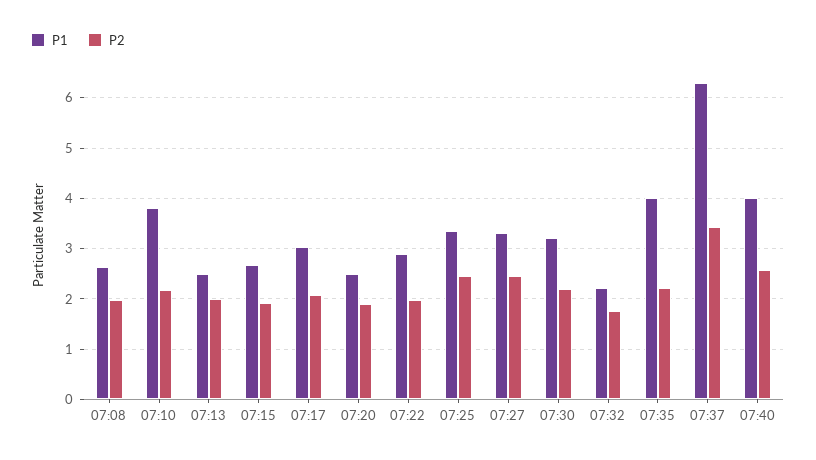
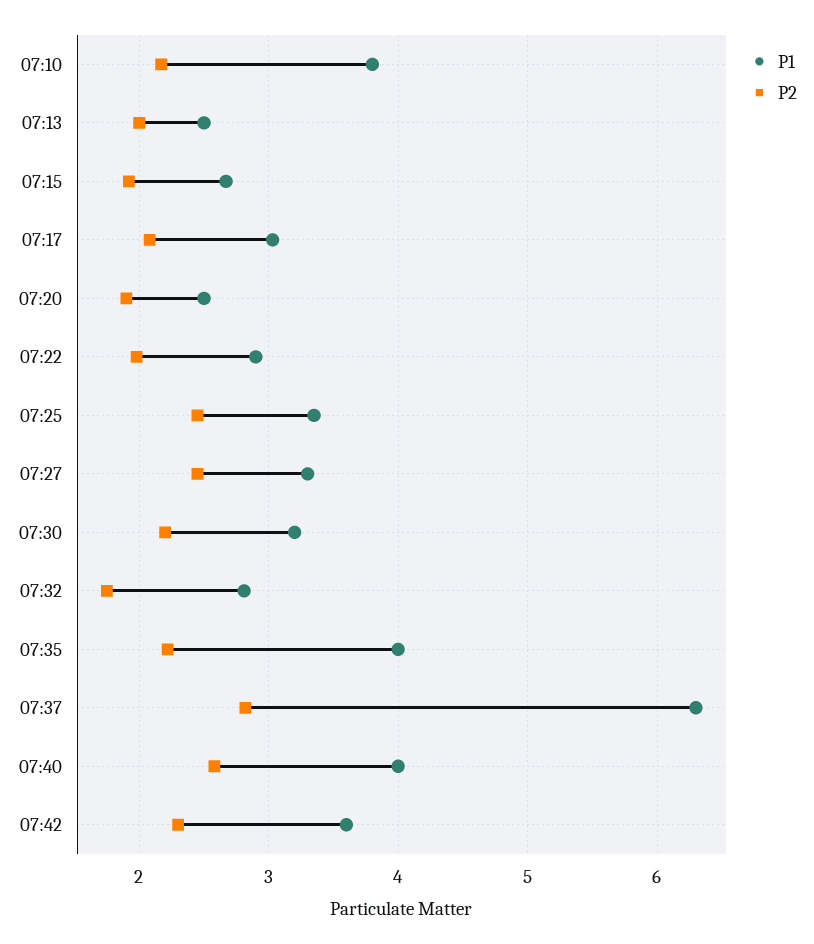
P1, 07:08: 2.6 -> none
P2, 07:08: 2 -> none
P1, 07:32: 2.2 -> 2.8
P2, 07:37: 3.4 -> 2.8
P1, 07:42: none -> 3.6
P2, 07:42: none -> 2.3

